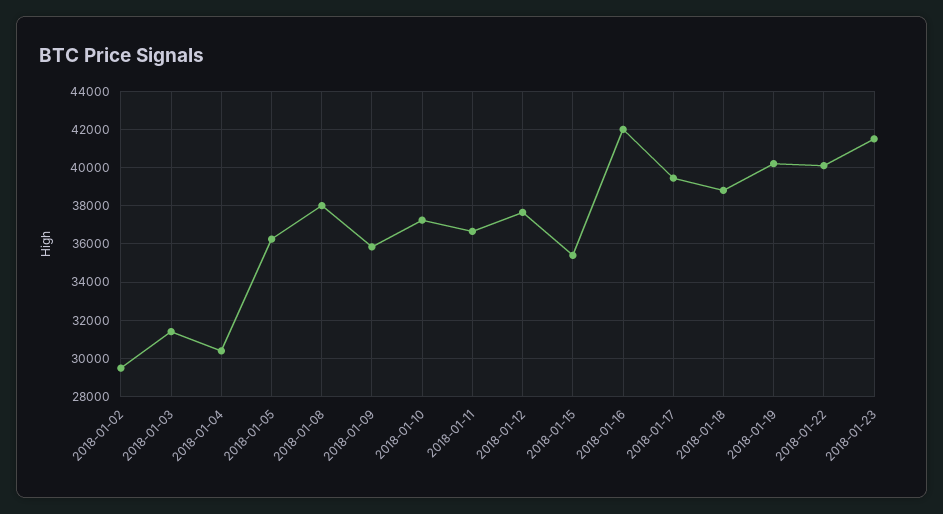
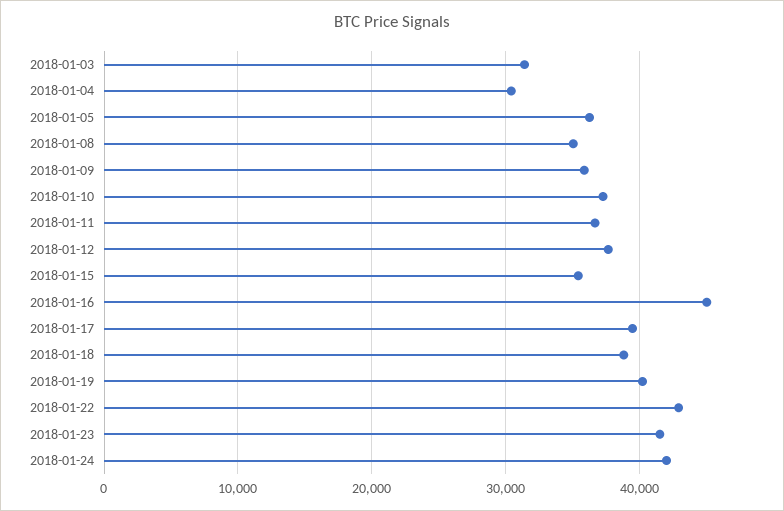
2018-01-02: 29500 -> none
2018-01-08: 38000 -> 35000
2018-01-16: 42000 -> 45000
2018-01-22: 40000 -> 43000
2018-01-24: none -> 42000

